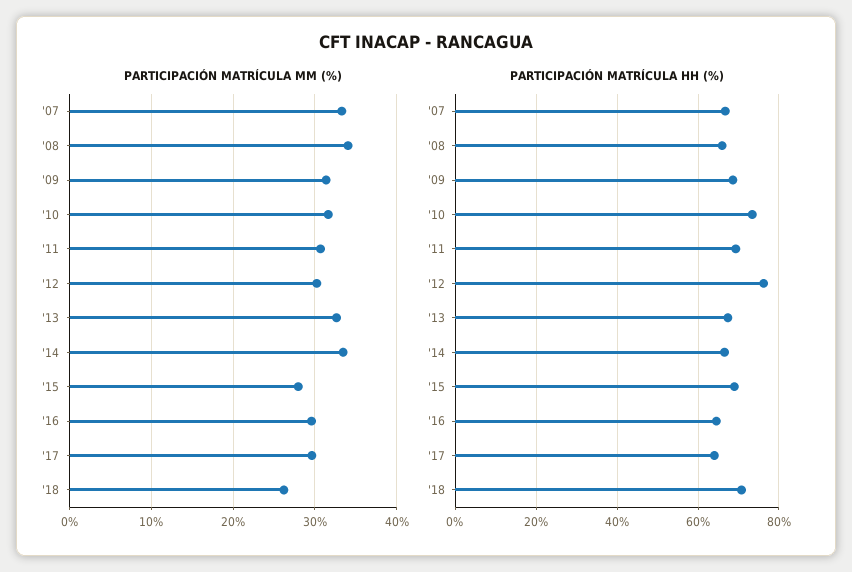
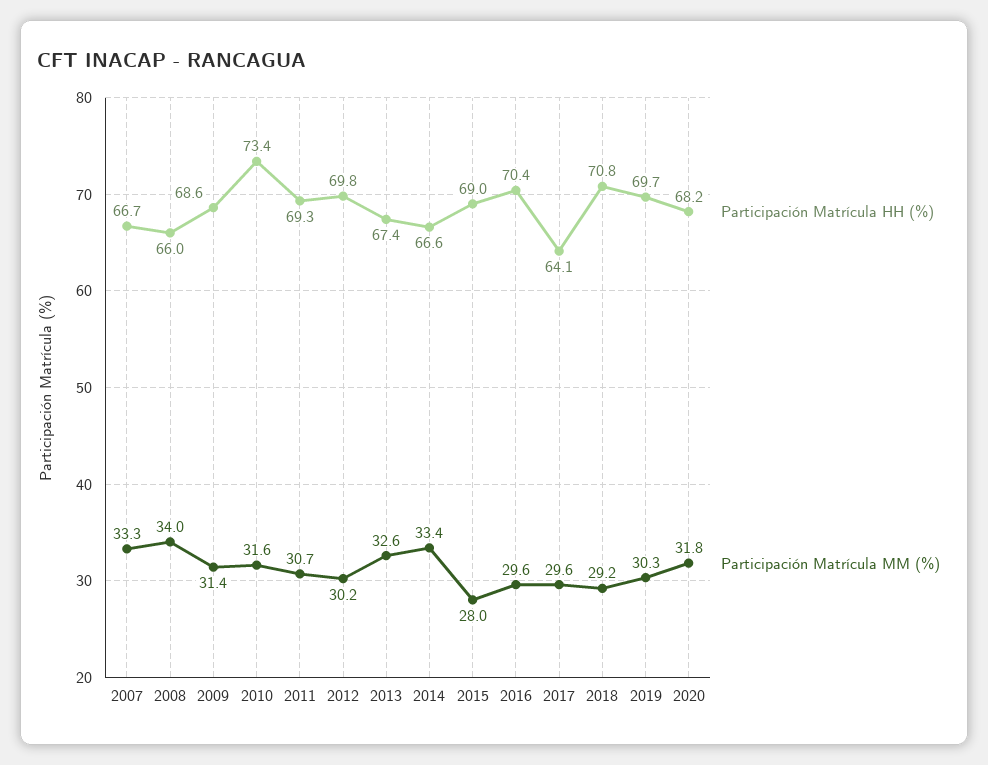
PARTICIPACIÓN MATRÍCULA MM (%), '18: 26 -> 29.2
PARTICIPACIÓN MATRÍCULA HH (%), '12: 76 -> 69.8
PARTICIPACIÓN MATRÍCULA HH (%), '16: 64 -> 70.4
PARTICIPACIÓN MATRÍCULA HH (%), 2019: none -> 69.7
PARTICIPACIÓN MATRÍCULA MM (%), 2019: none -> 30.3
PARTICIPACIÓN MATRÍCULA HH (%), 2020: none -> 68.2
PARTICIPACIÓN MATRÍCULA MM (%), 2020: none -> 31.8

